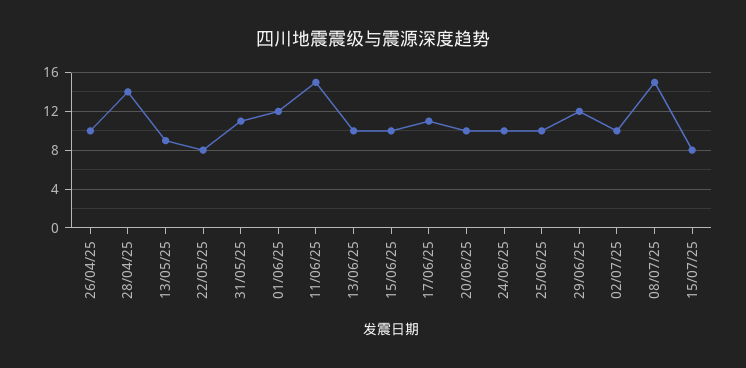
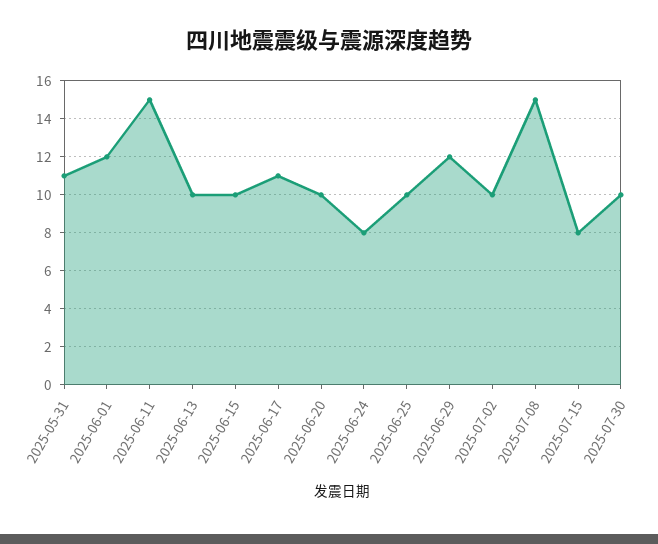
26/04/25: 10 -> none
28/04/25: 14 -> none
13/05/25: 9 -> none
22/05/25: 8 -> none
24/06/25: 10 -> 8
2025-07-30: none -> 10

